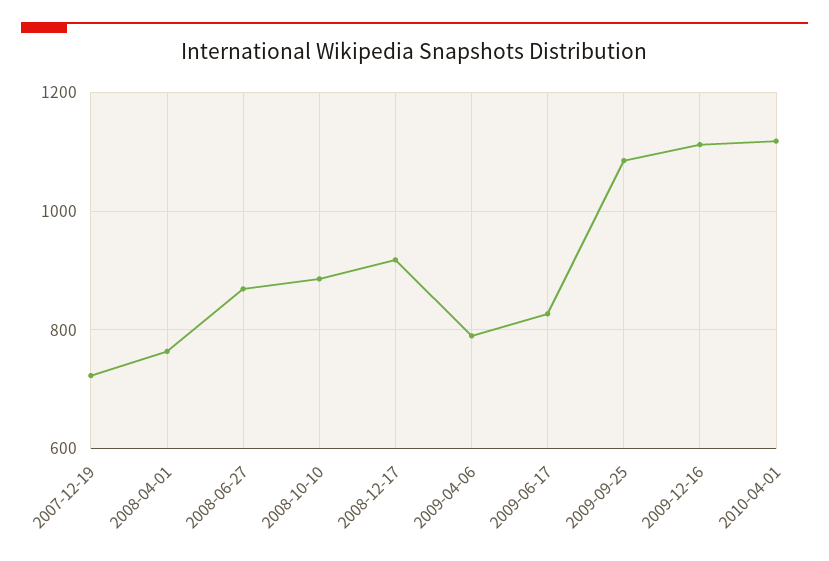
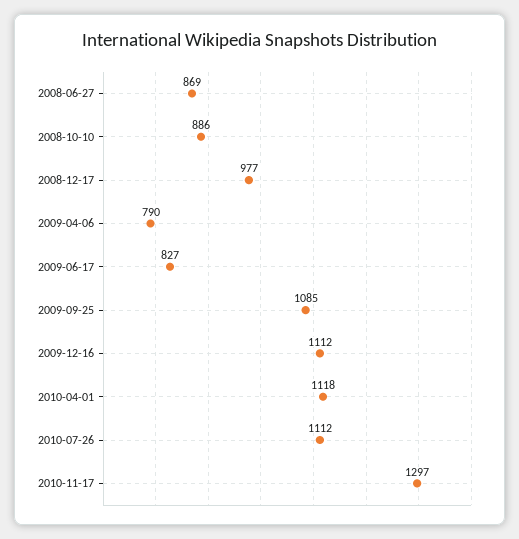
2007-12-19: 720 -> none
2008-04-01: 760 -> none
2008-12-17: 920 -> 977
2010-07-26: none -> 1112
2010-11-17: none -> 1297

